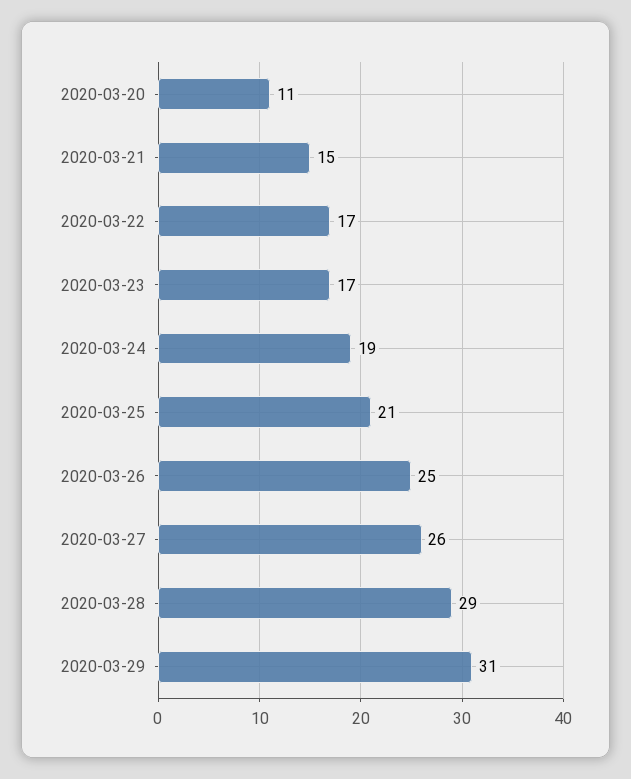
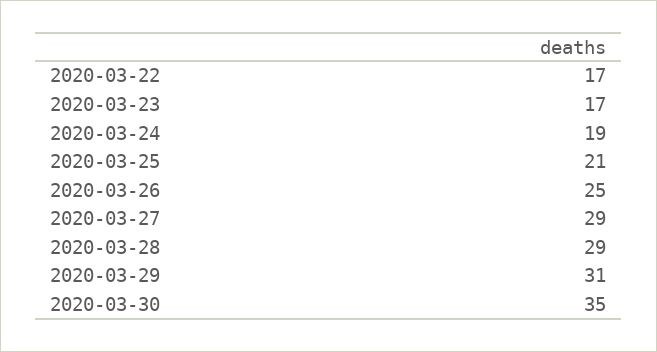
2020-03-20: 11 -> none
2020-03-21: 15 -> none
2020-03-27: 26 -> 29
2020-03-30: none -> 35

